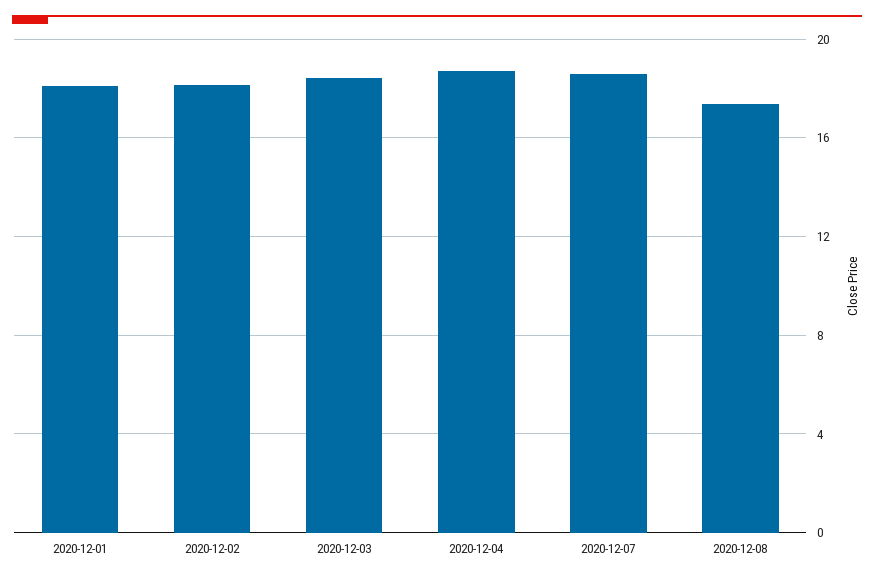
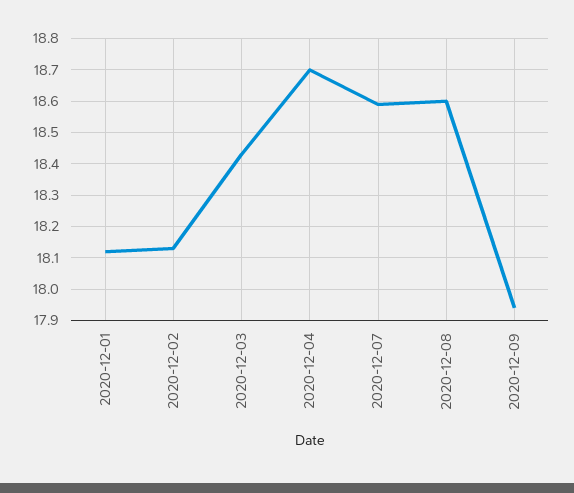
2020-12-08: 17.5 -> 18.6
2020-12-09: none -> 17.95

